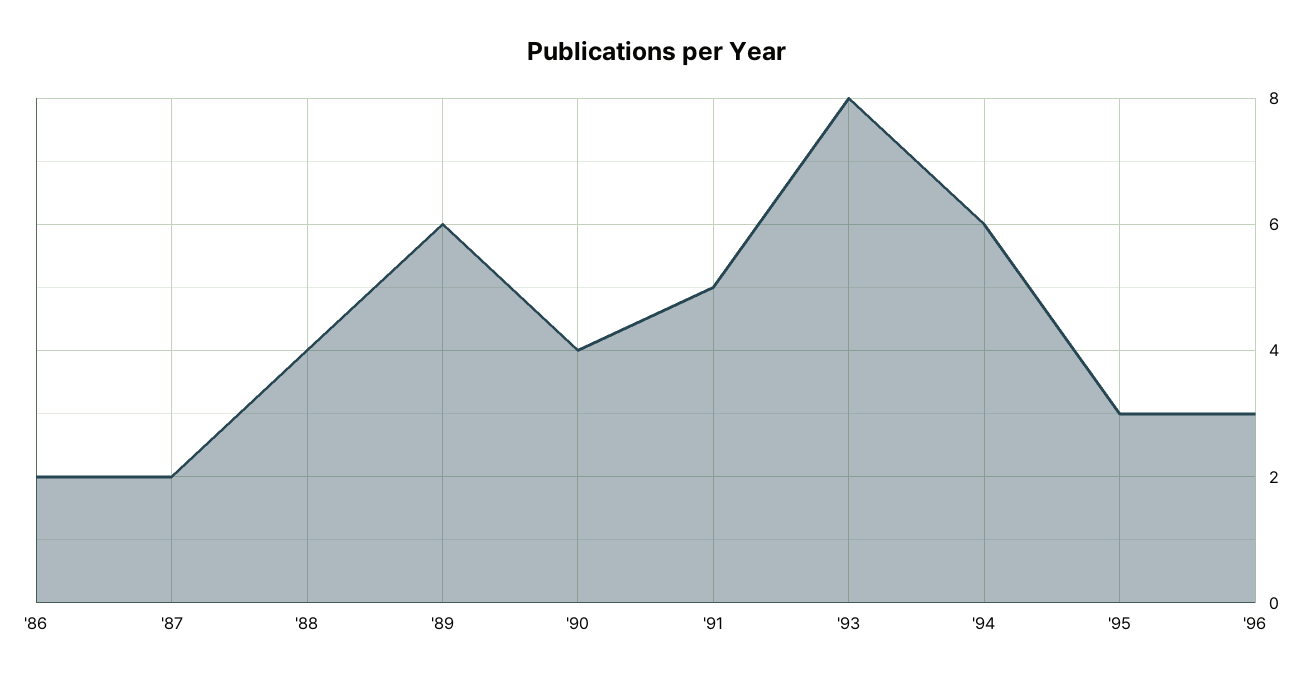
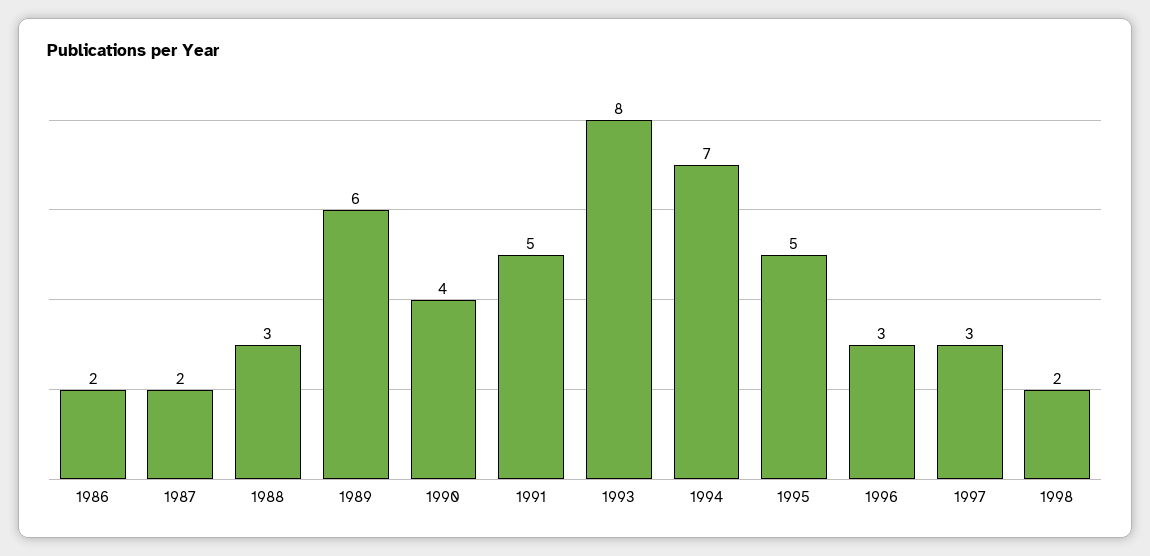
'88: 4 -> 3
'94: 6 -> 7
'95: 3 -> 5
1997: none -> 3
1998: none -> 2

